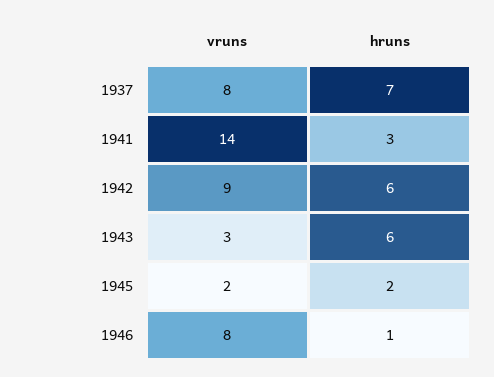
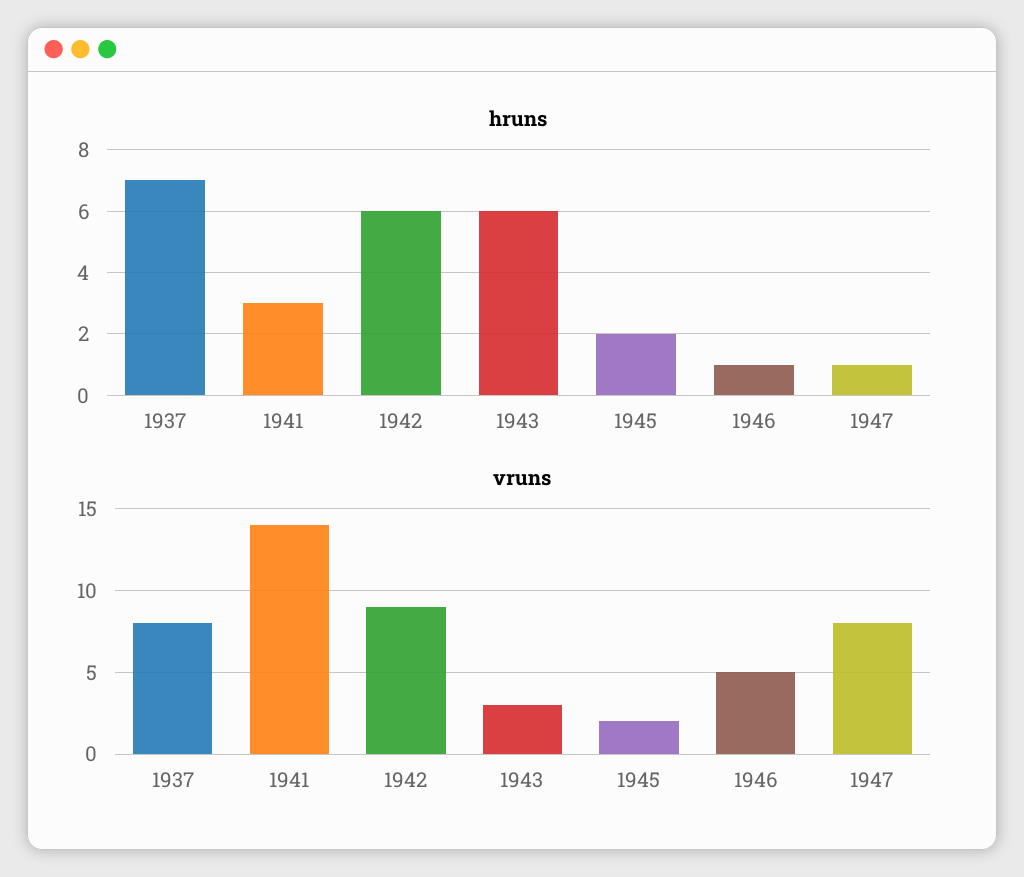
vruns, 1946: 8 -> 5
hruns, 1947: none -> 1
vruns, 1947: none -> 8

